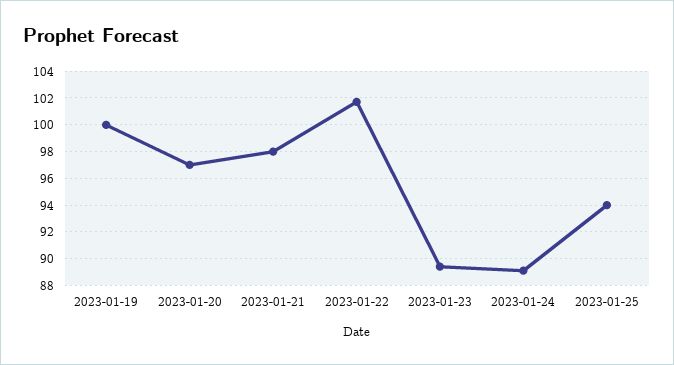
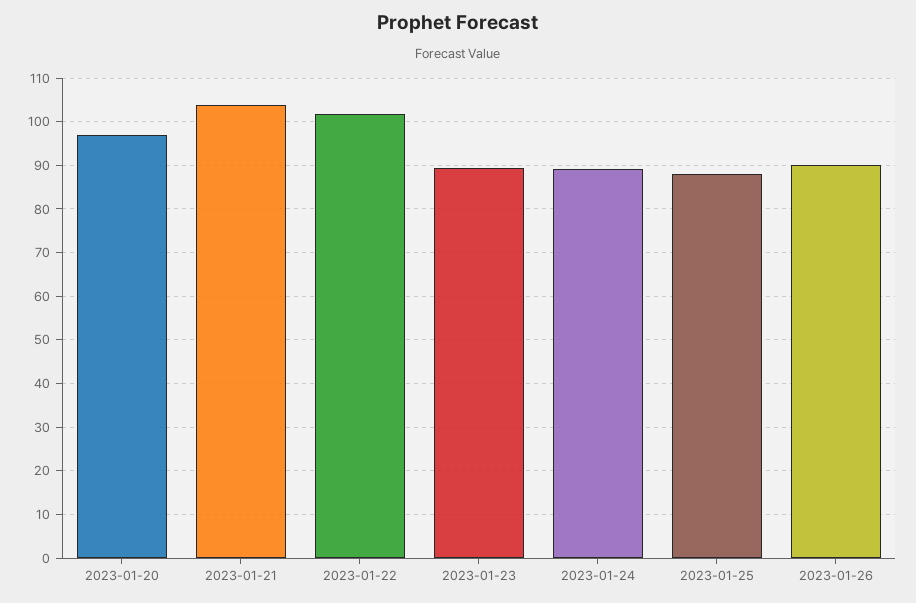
2023-01-19: 100 -> none
2023-01-21: 98 -> 104
2023-01-25: 94 -> 88
2023-01-26: none -> 90

